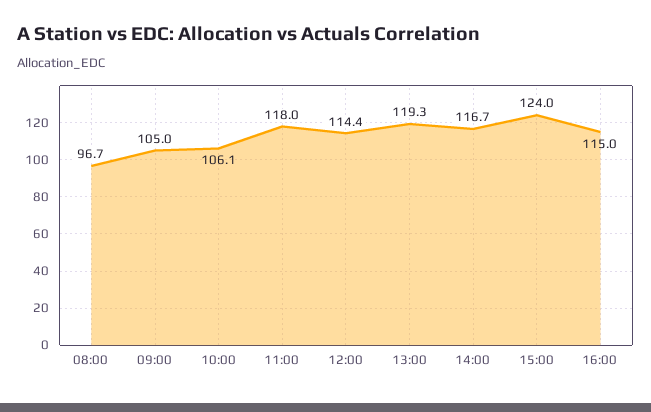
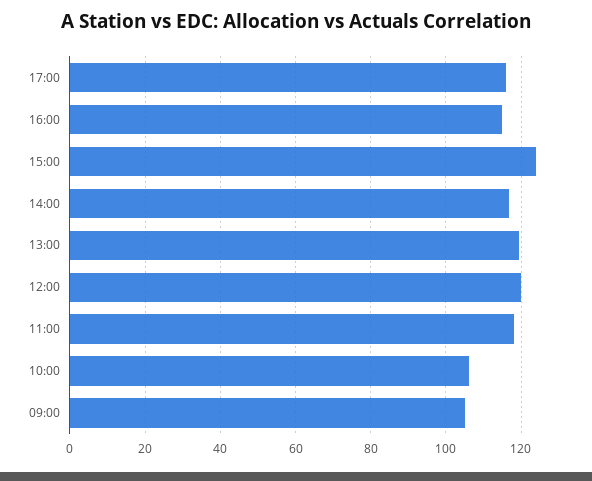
08:00: 96.7 -> none
12:00: 114.4 -> 120
17:00: none -> 116

